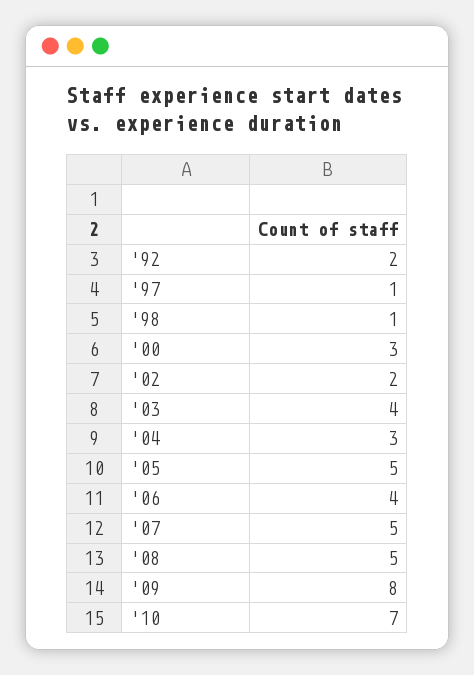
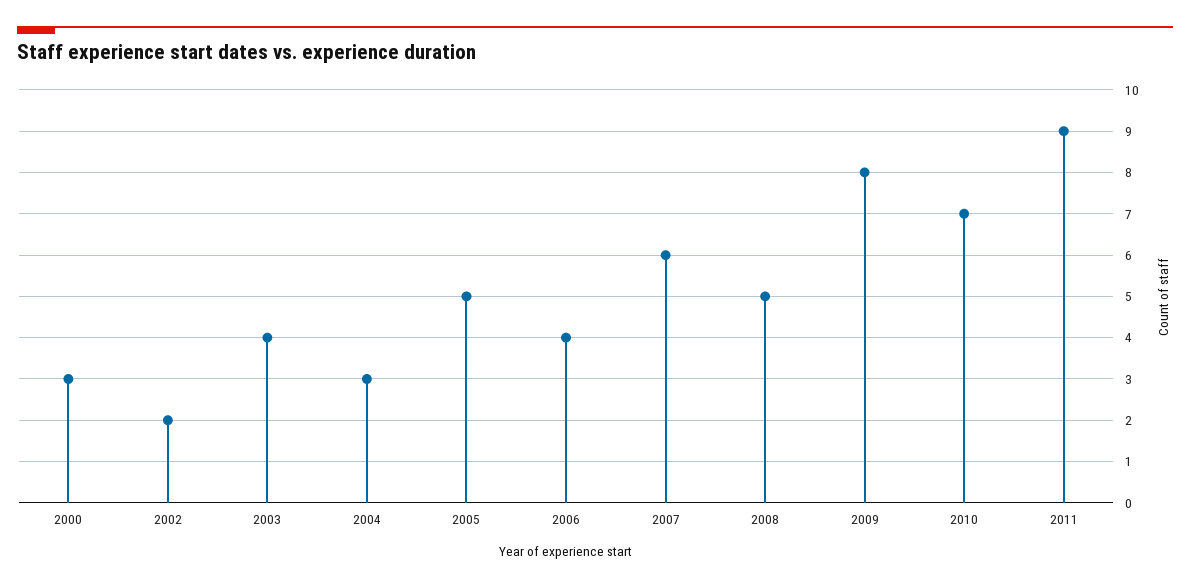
'92: 2 -> none
'97: 1 -> none
'98: 1 -> none
'07: 5 -> 6
2011: none -> 9

